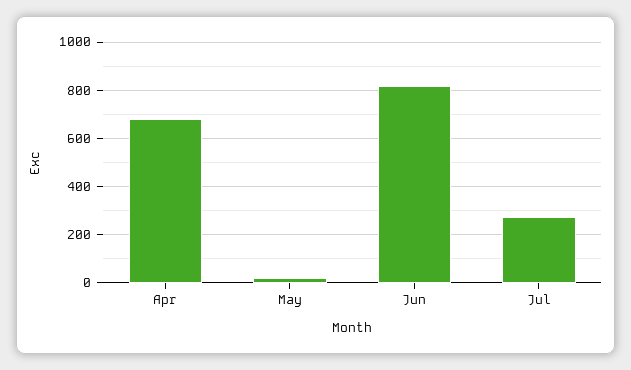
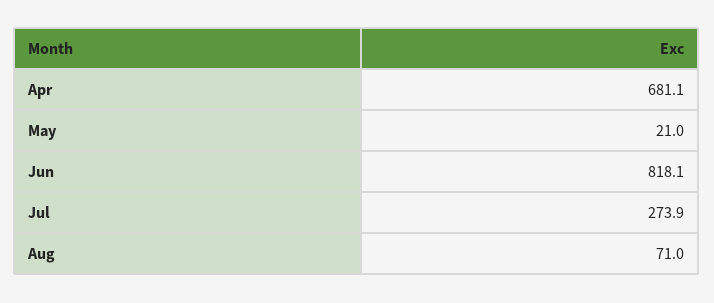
Aug: none -> 71

